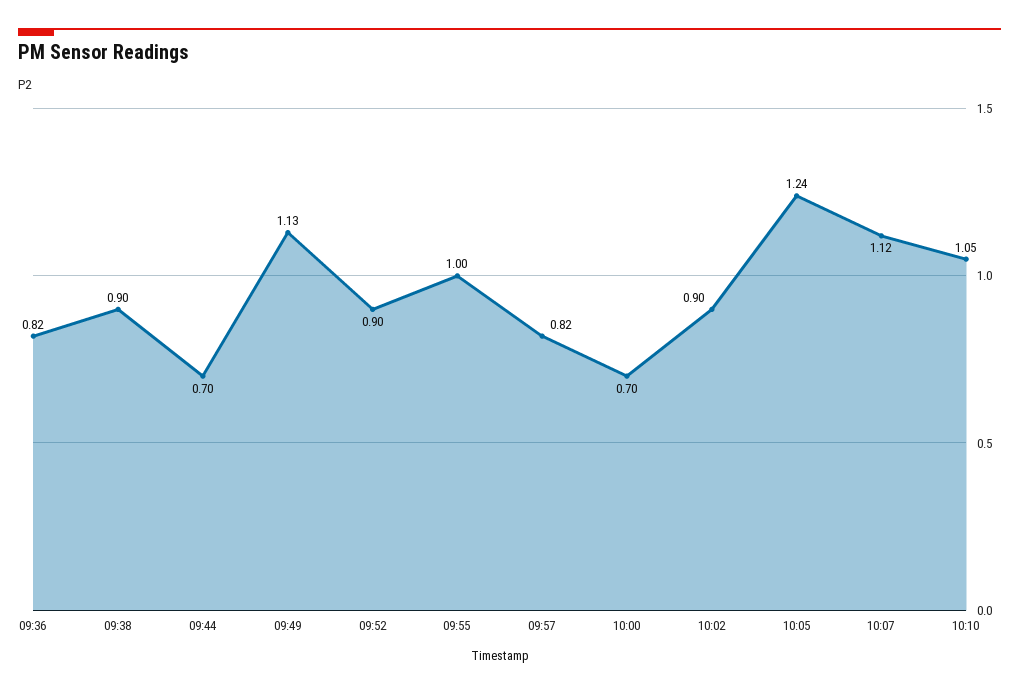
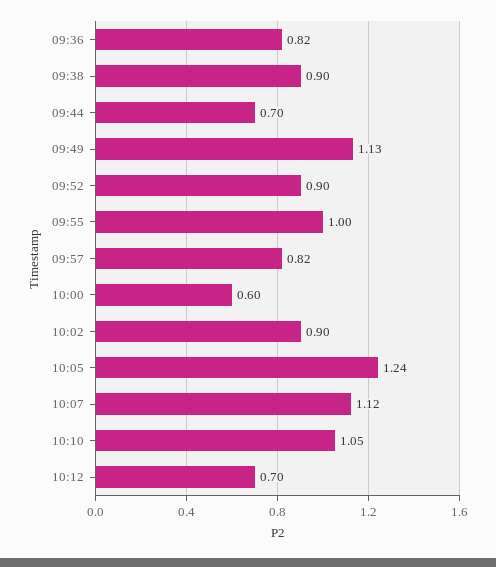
10:00: 0.7 -> 0.6
10:12: none -> 0.7

